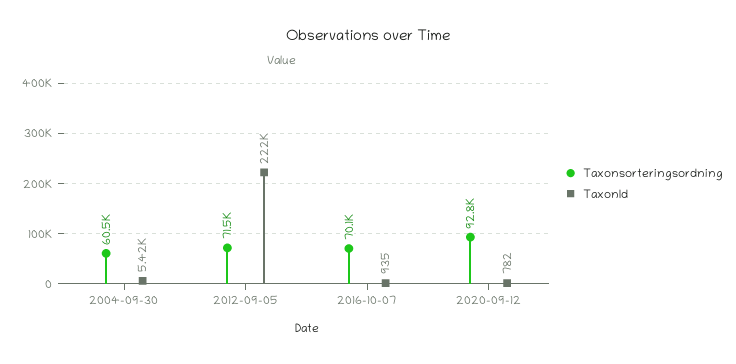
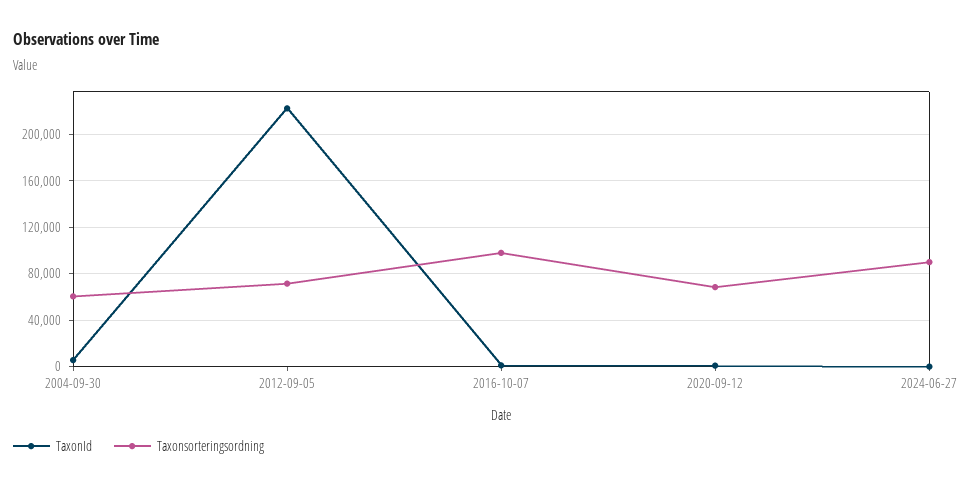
Taxonsorteringsordning, 2016-10-07: 70100 -> 100000
Taxonsorteringsordning, 2020-09-12: 92800 -> 70000
TaxonId, 2024-06-27: none -> 0
Taxonsorteringsordning, 2024-06-27: none -> 90000

